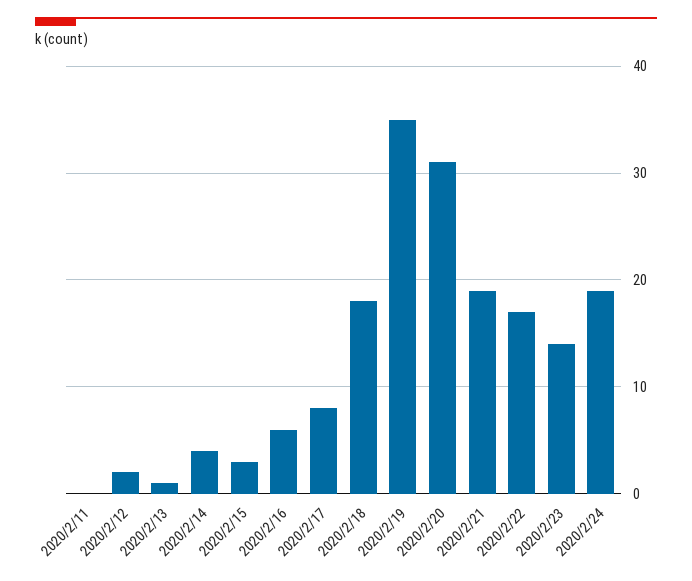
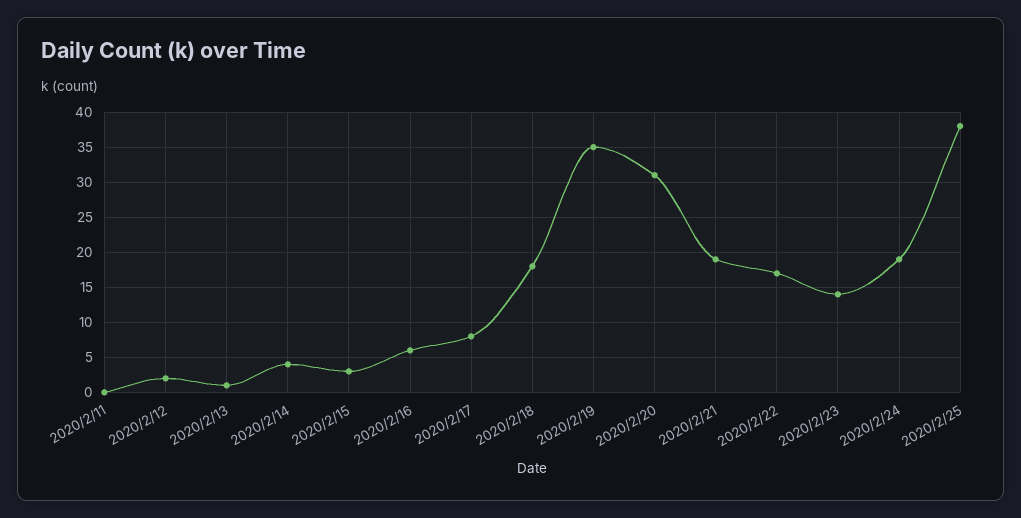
2020/2/25: none -> 38

